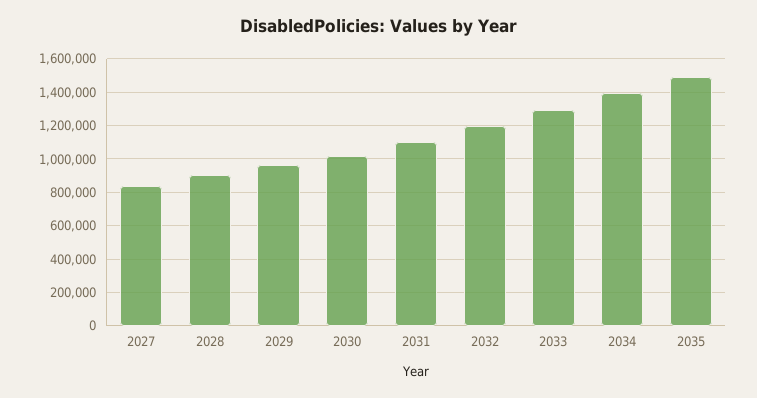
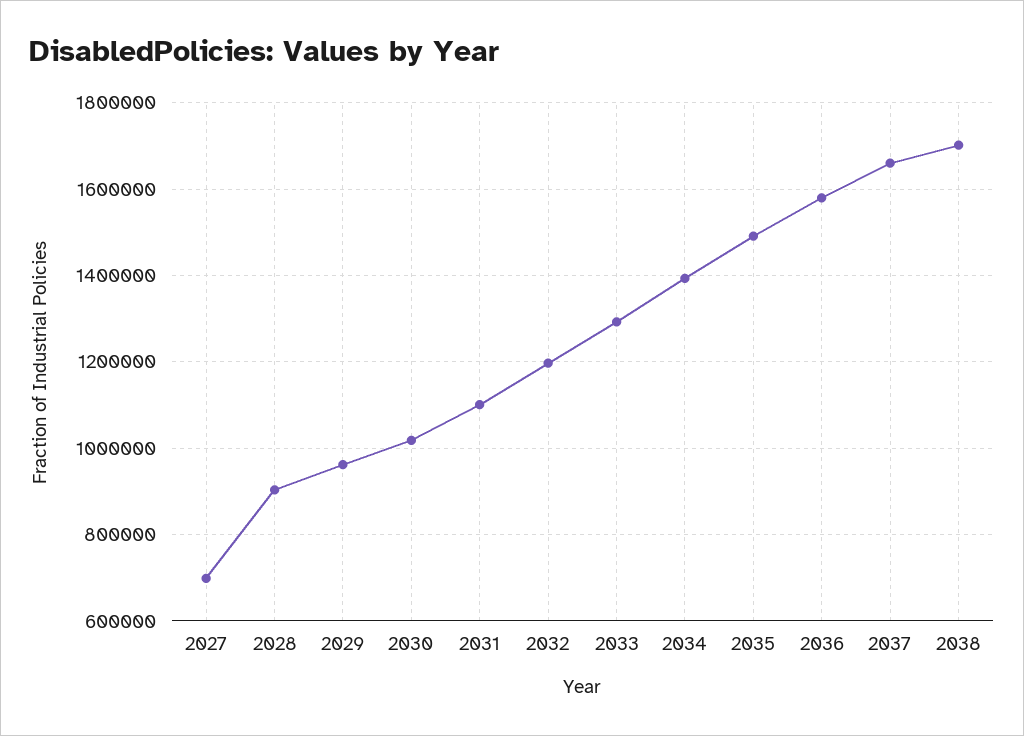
2027: 850000 -> 700000
2036: none -> 1580000
2037: none -> 1660000
2038: none -> 1700000

